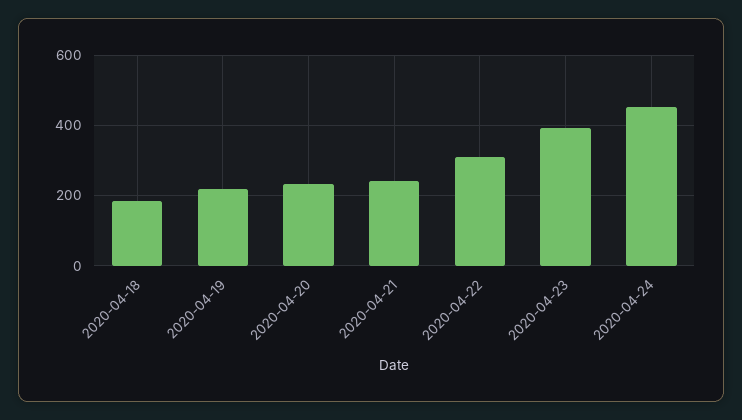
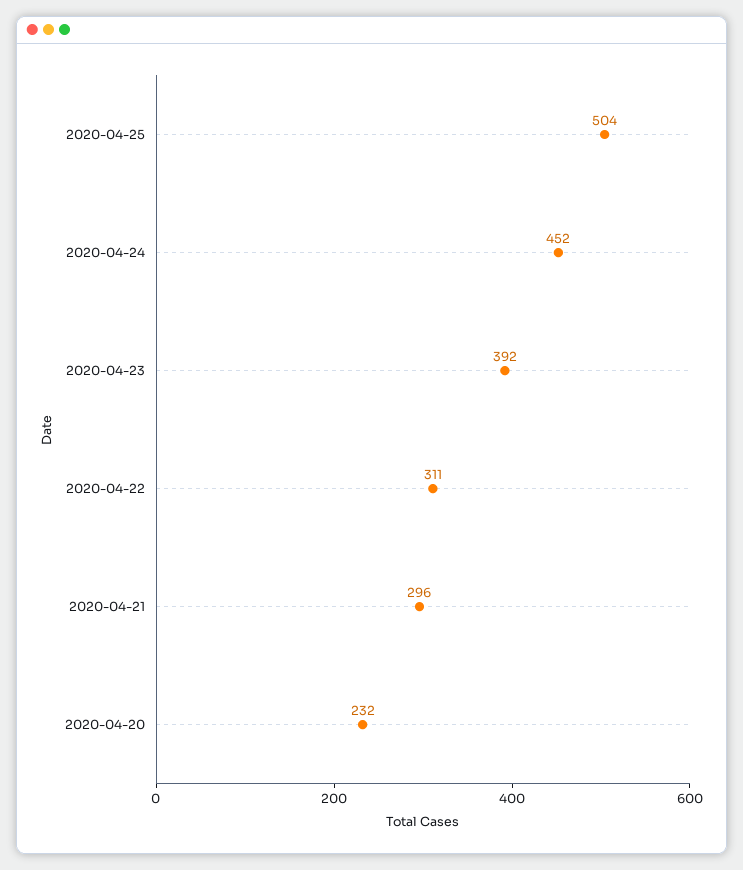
2020-04-18: 180 -> none
2020-04-19: 220 -> none
2020-04-21: 240 -> 296
2020-04-25: none -> 504

